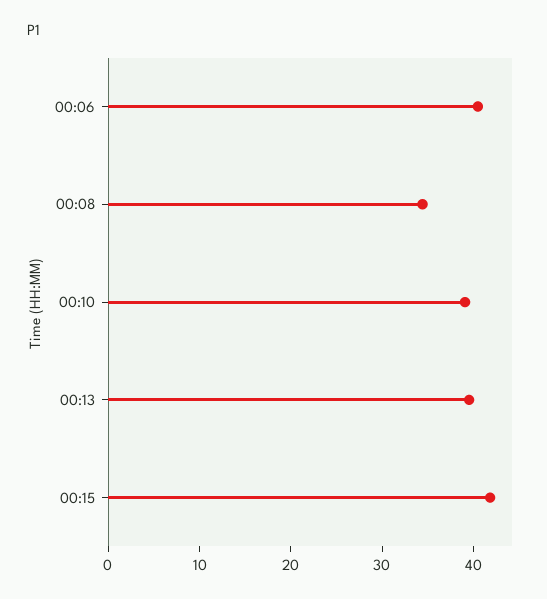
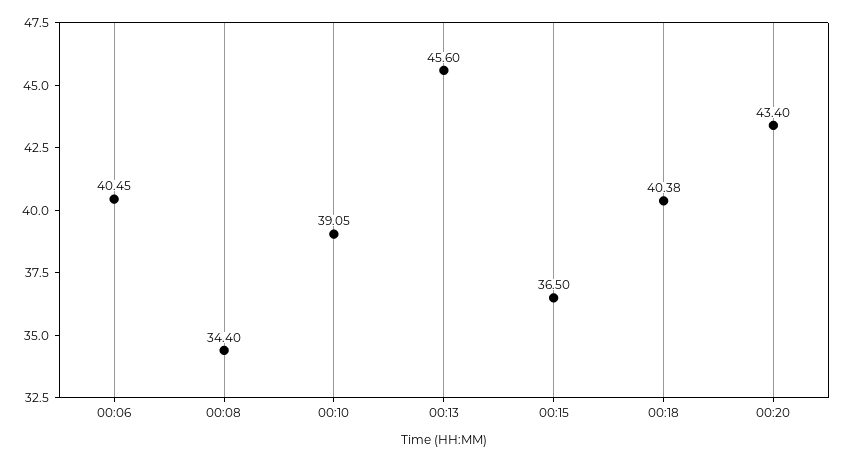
00:13: 40 -> 45.6
00:15: 42 -> 36.5
00:18: none -> 40.38
00:20: none -> 43.4

